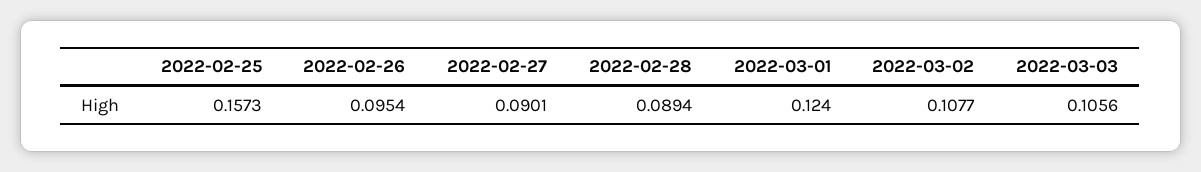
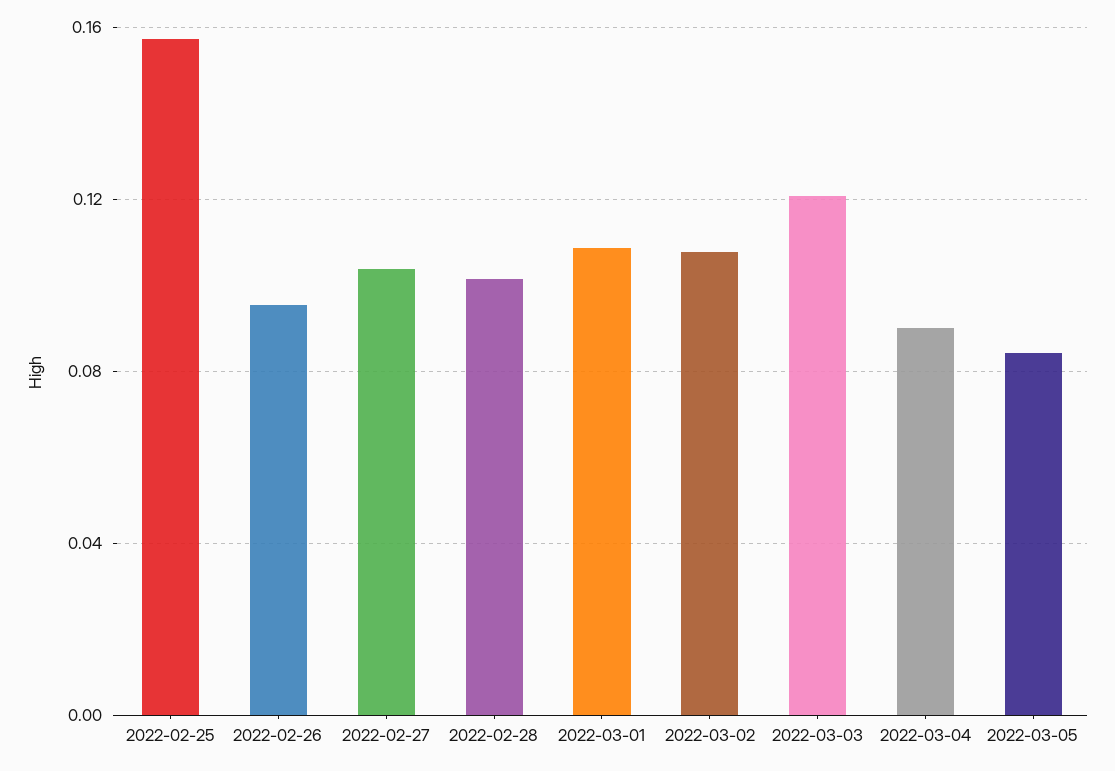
2022-02-27: 0.0901 -> 0.105
2022-02-28: 0.0894 -> 0.1
2022-03-01: 0.124 -> 0.11
2022-03-03: 0.1056 -> 0.12
2022-03-04: none -> 0.09
2022-03-05: none -> 0.085

